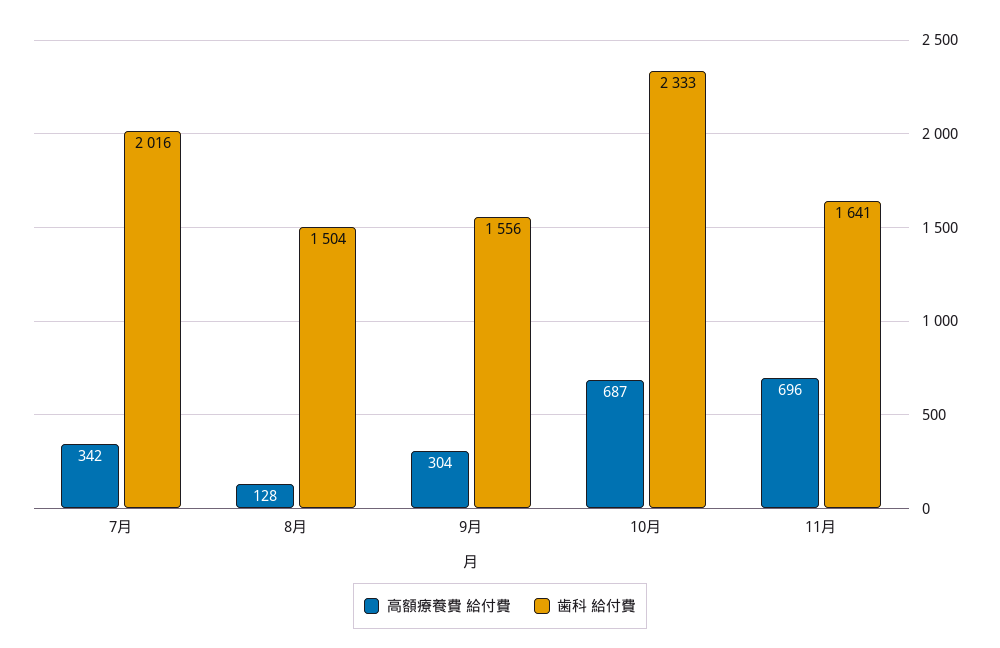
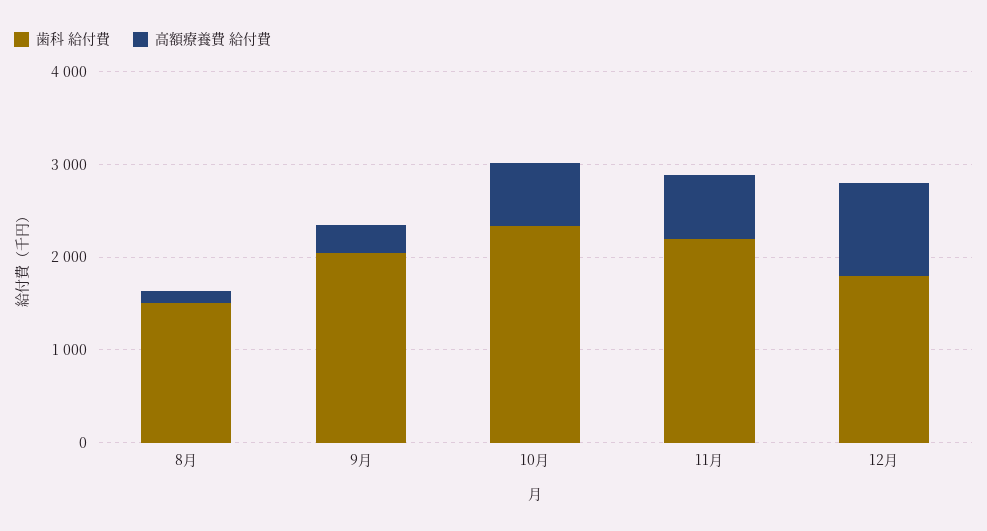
高額療養費 給付費, 7月: 342 -> none
歯科 給付費, 7月: 2016 -> none
歯科 給付費, 9月: 1556 -> 2000
歯科 給付費, 11月: 1641 -> 2200
歯科 給付費, 12月: none -> 1800
高額療養費 給付費, 12月: none -> 1000

